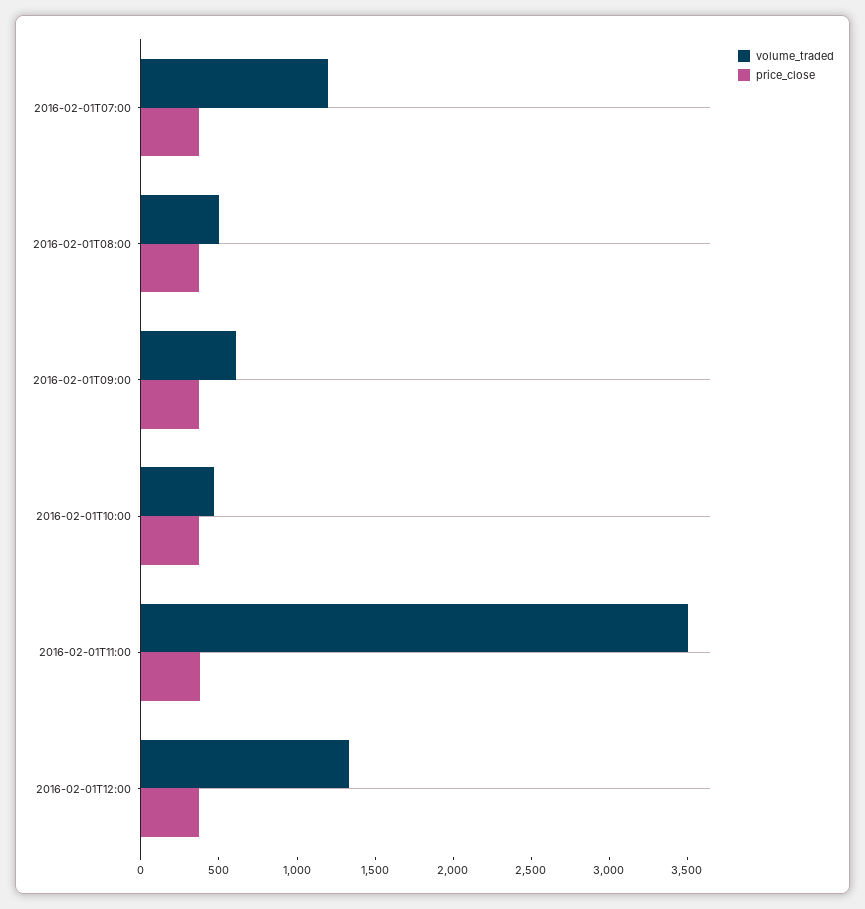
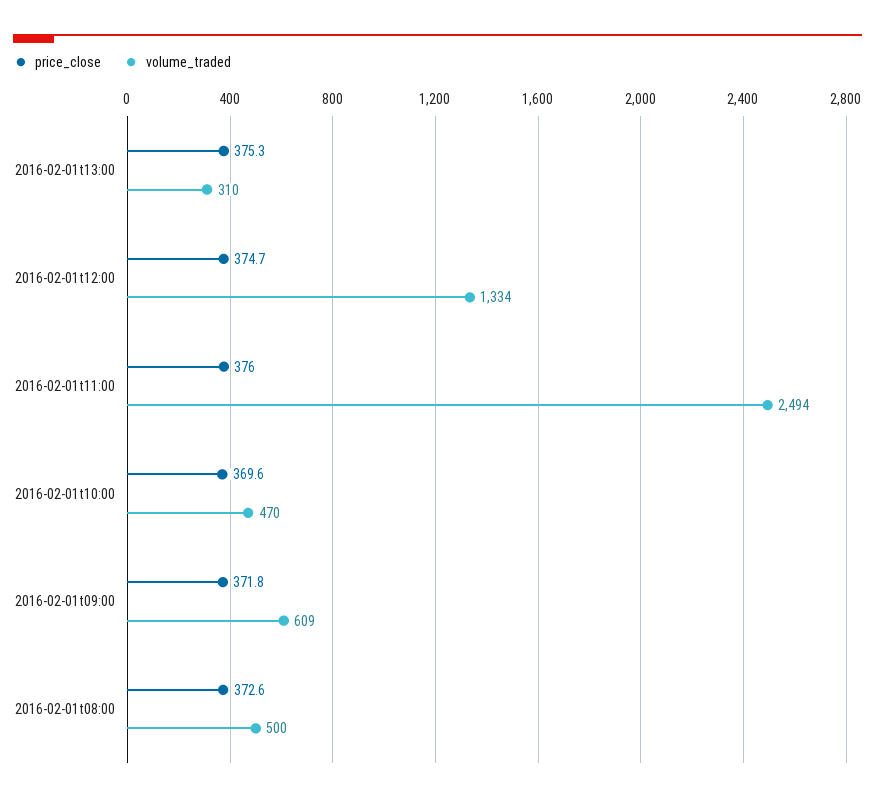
volume_traded, 2016-02-01T07:00: 1200 -> none
price_close, 2016-02-01T07:00: 400 -> none
volume_traded, 2016-02-01T11:00: 3500 -> 2494
price_close, 2016-02-01t13:00: none -> 375.3
volume_traded, 2016-02-01t13:00: none -> 310

